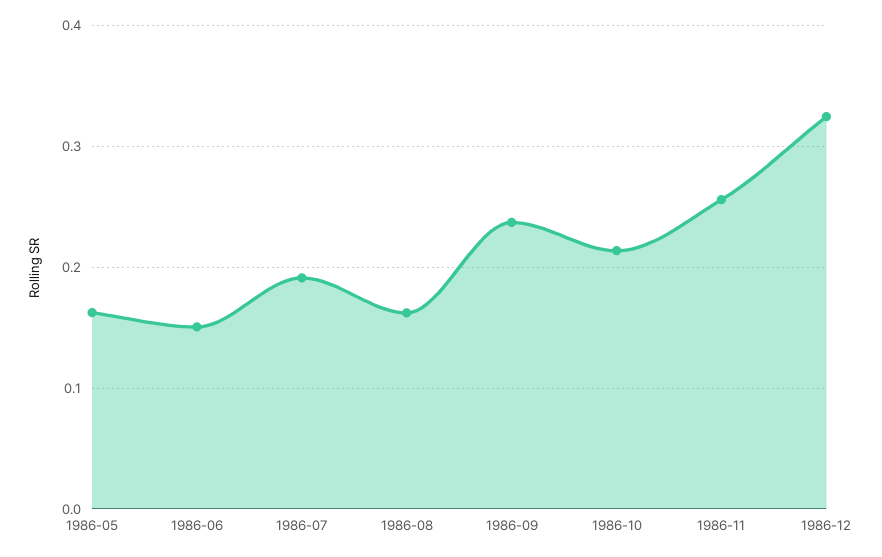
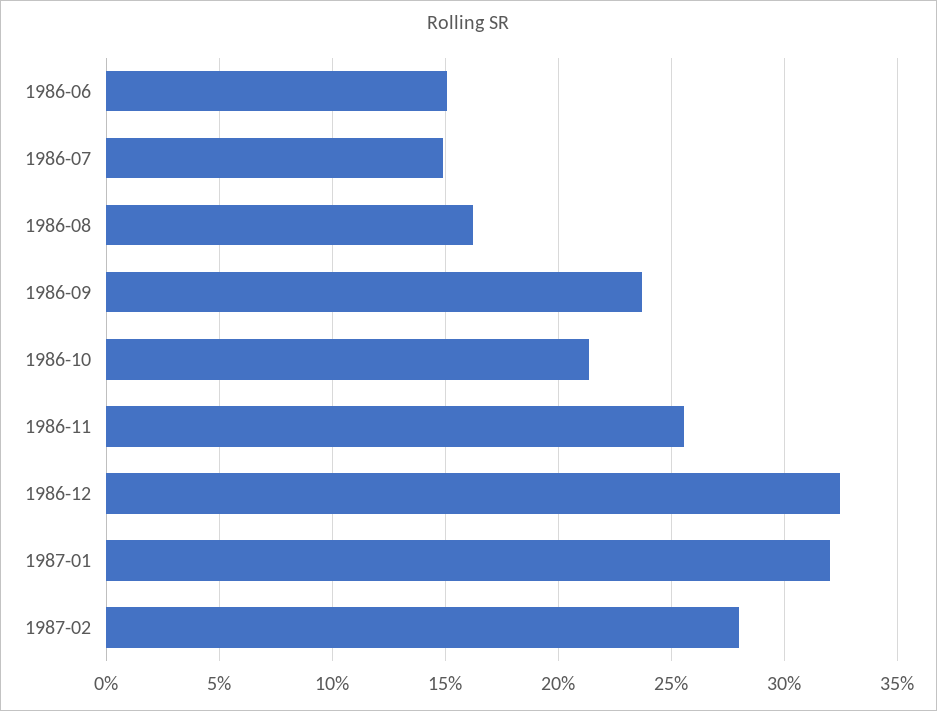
1986-05: 0.16 -> none
1986-07: 0.19 -> 0.15
1987-01: none -> 0.32
1987-02: none -> 0.28

